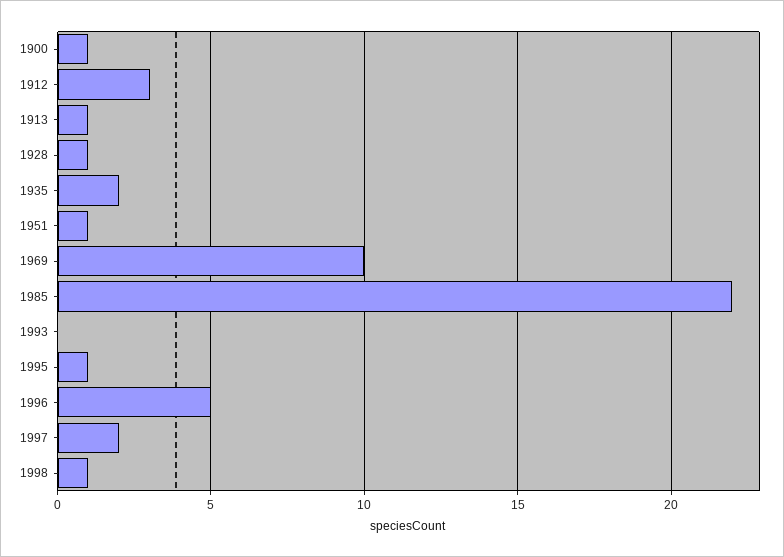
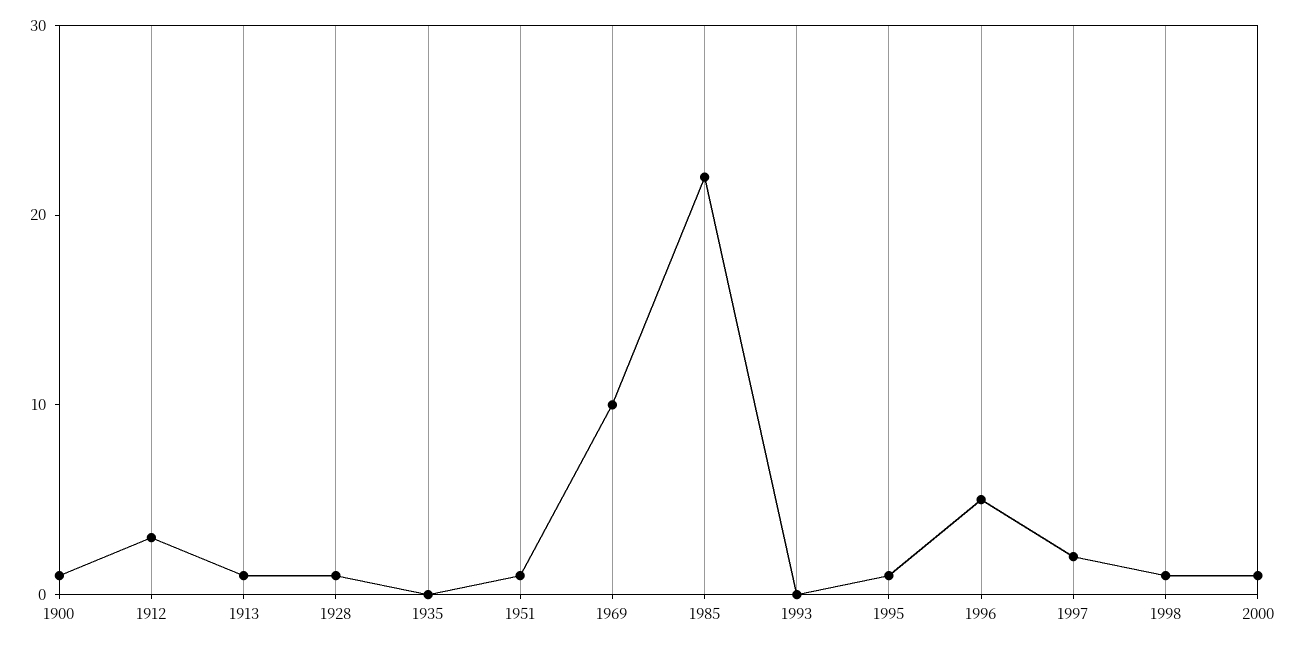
1935: 2 -> 0
2000: none -> 1

